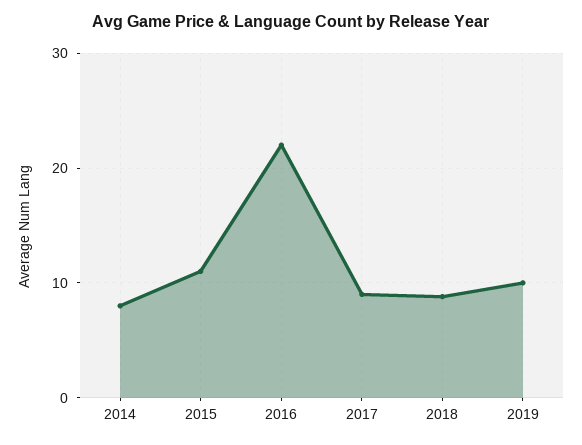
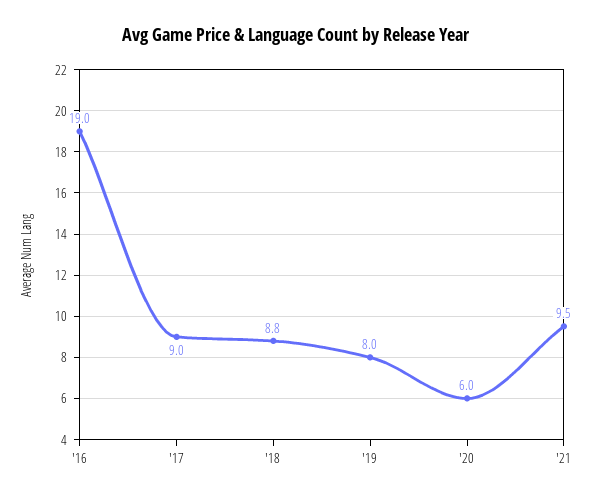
2014: 8 -> none
2015: 11 -> none
2016: 22 -> 19
2019: 10 -> 8
'20: none -> 6
'21: none -> 9.5

